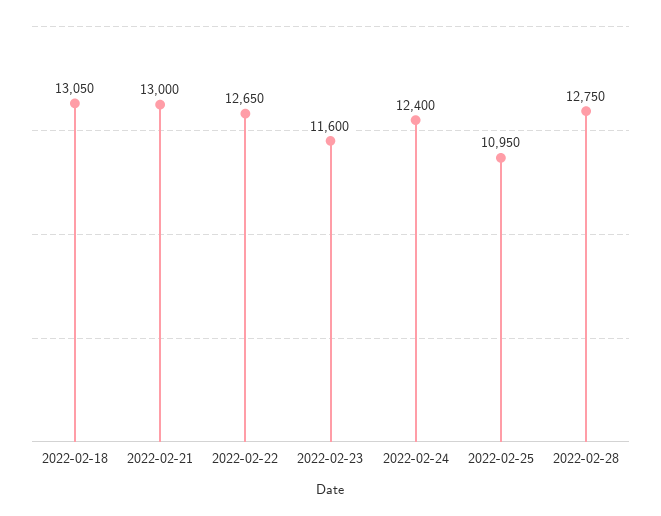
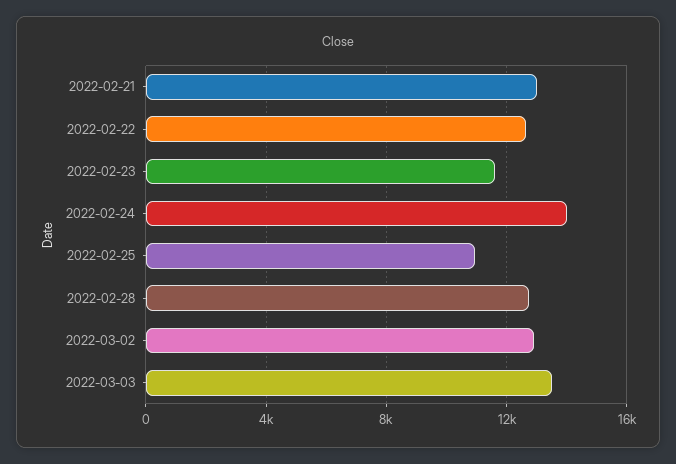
2022-02-18: 13050 -> none
2022-02-24: 12400 -> 14000
2022-03-02: none -> 13000
2022-03-03: none -> 13500

